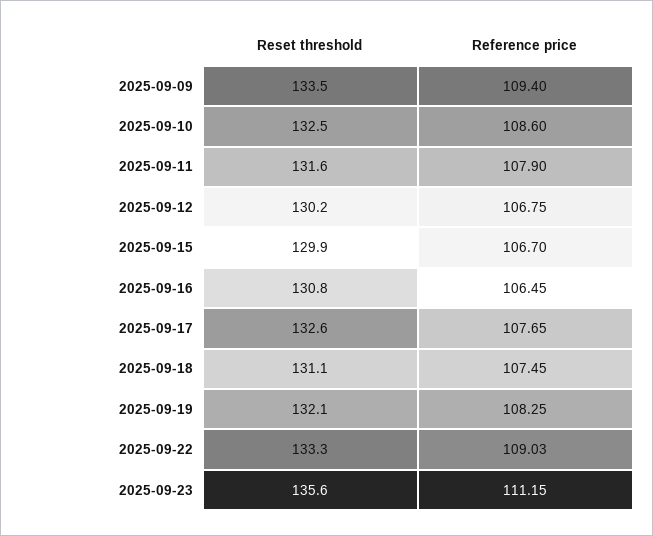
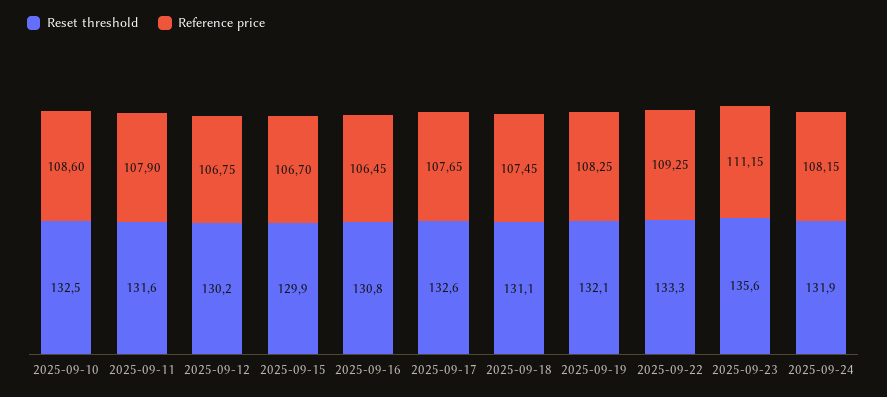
Reset threshold, 2025-09-09: 133.5 -> none
Reference price, 2025-09-09: 109.4 -> none
Reference price, 2025-09-22: 109.03 -> 109.25
Reset threshold, 2025-09-24: none -> 131.9
Reference price, 2025-09-24: none -> 108.15

